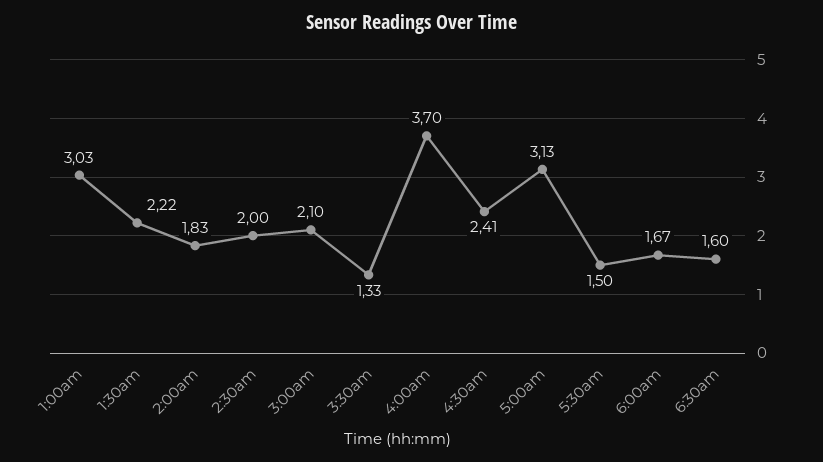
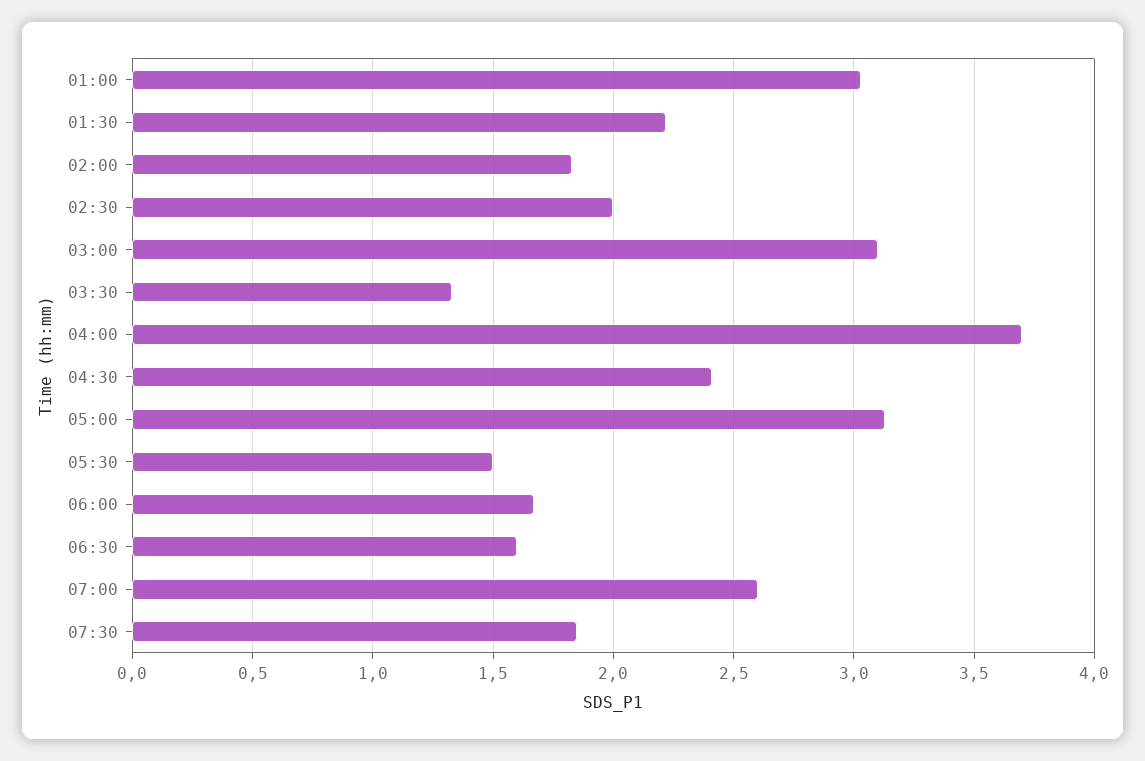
3:00am: 2.1 -> 3.1
07:00: none -> 2.6
07:30: none -> 1.85

